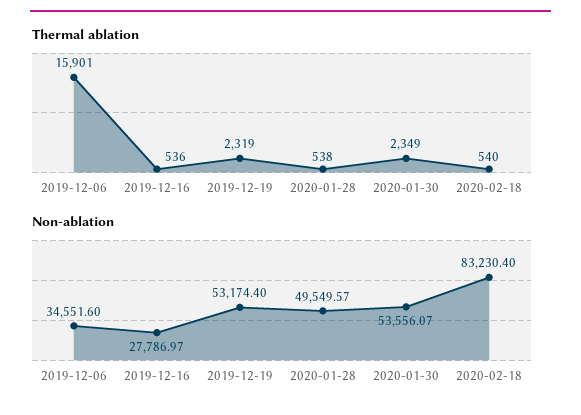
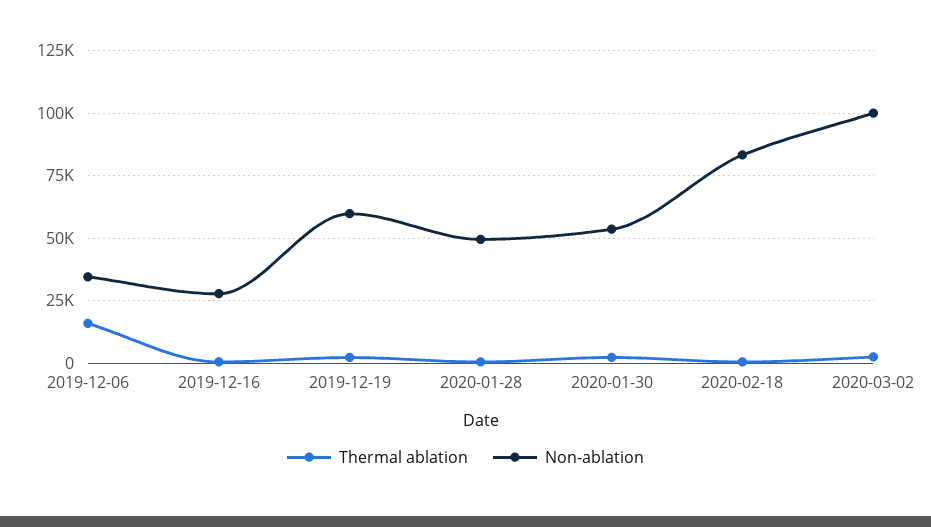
Non-ablation, 2019-12-19: 53174.4 -> 60000
Thermal ablation, 2020-03-02: none -> 2500
Non-ablation, 2020-03-02: none -> 100000

